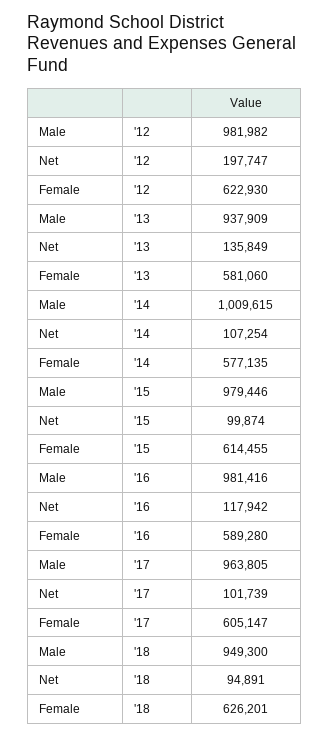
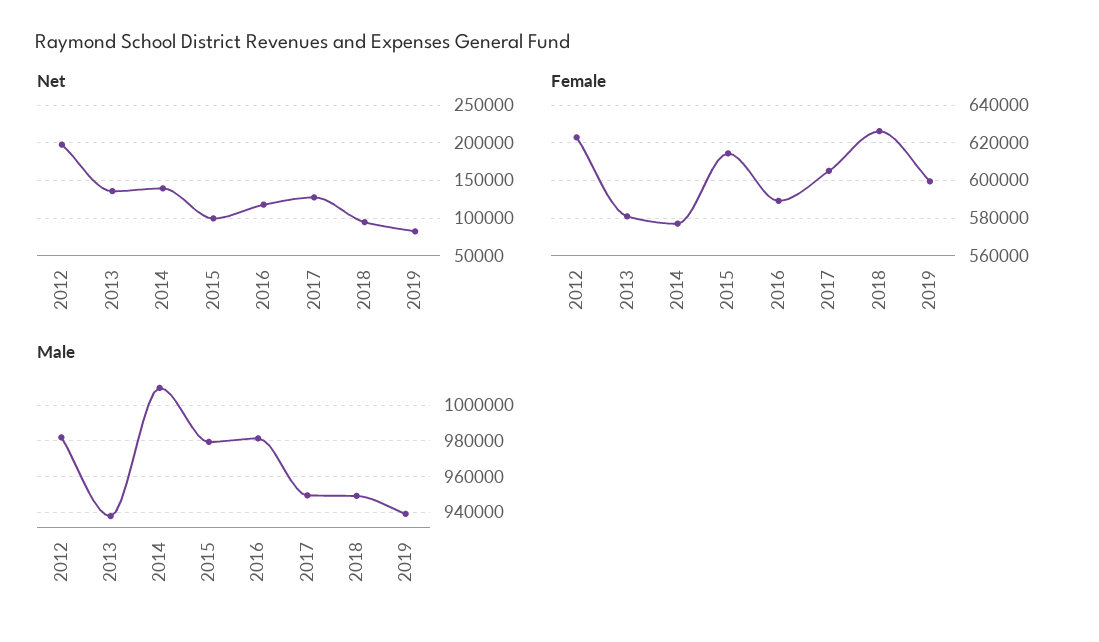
Net, '14: 107254 -> 140000
Male, '17: 963805 -> 950000
Net, '17: 101739 -> 130000
Net, 2019: none -> 80000
Female, 2019: none -> 600000
Male, 2019: none -> 940000

